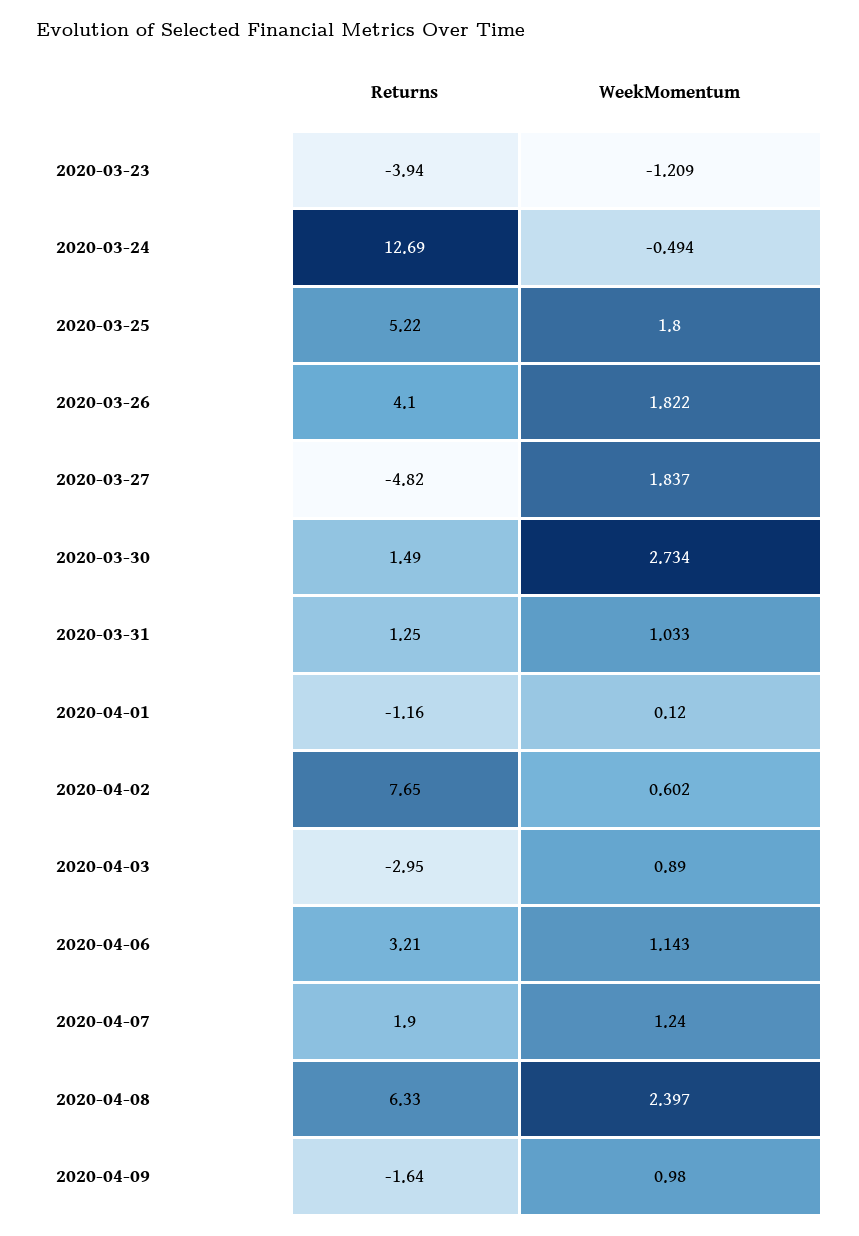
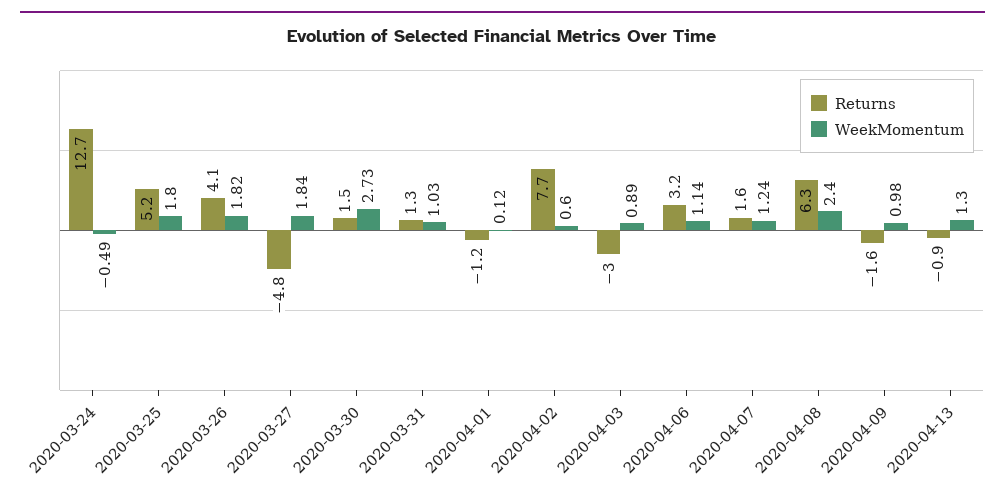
Returns, 2020-03-23: -3.94 -> none
WeekMomentum, 2020-03-23: -1.209 -> none
Returns, 2020-04-07: 1.9 -> 1.6
Returns, 2020-04-13: none -> -0.9
WeekMomentum, 2020-04-13: none -> 1.3

